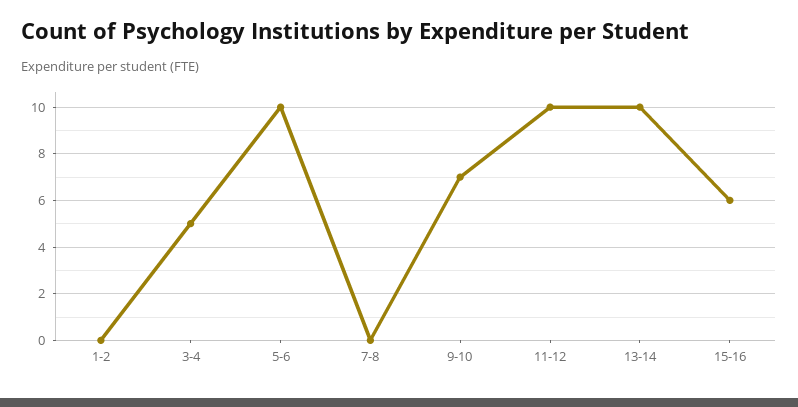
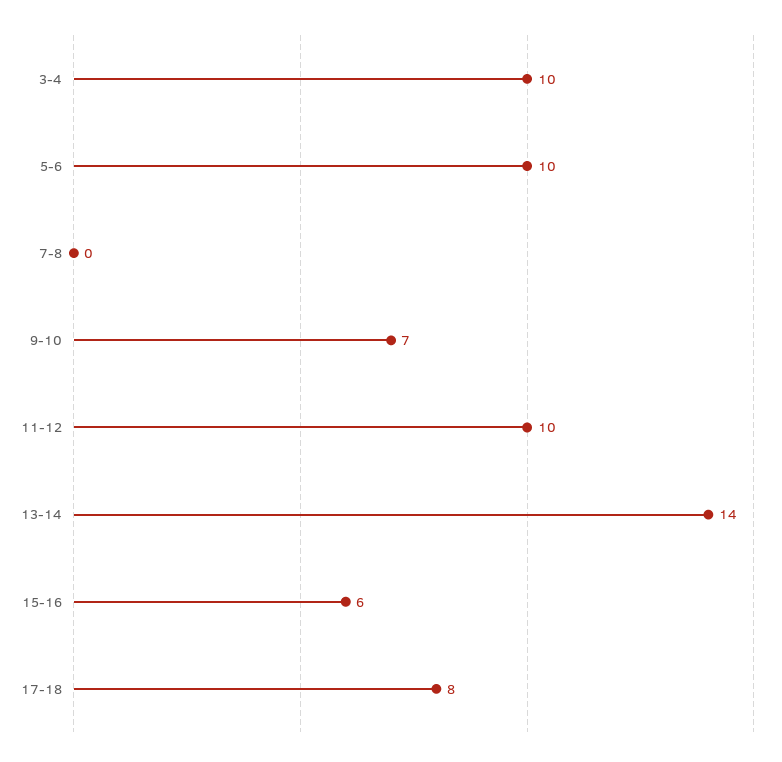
1-2: 0 -> none
3-4: 5 -> 10
13-14: 10 -> 14
17-18: none -> 8

